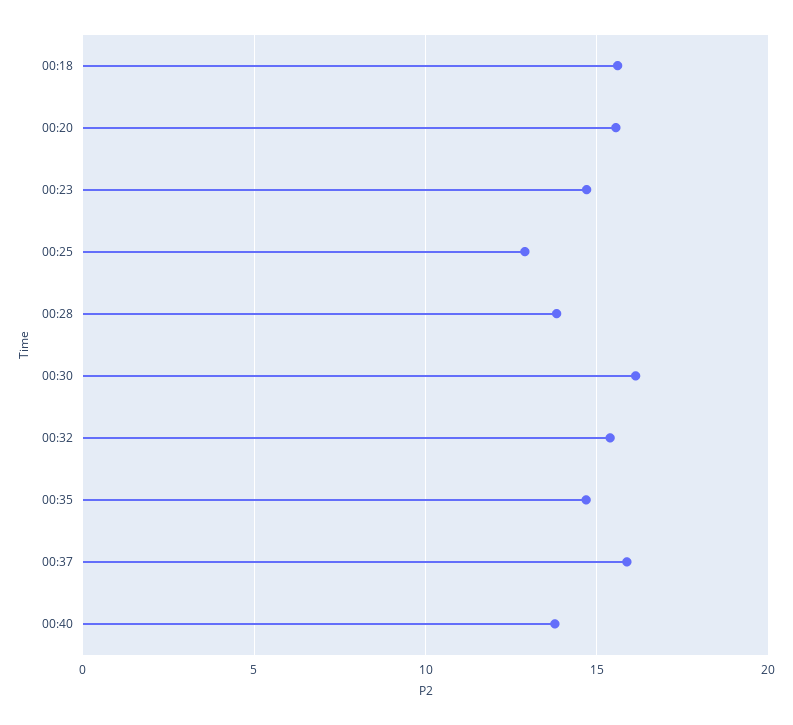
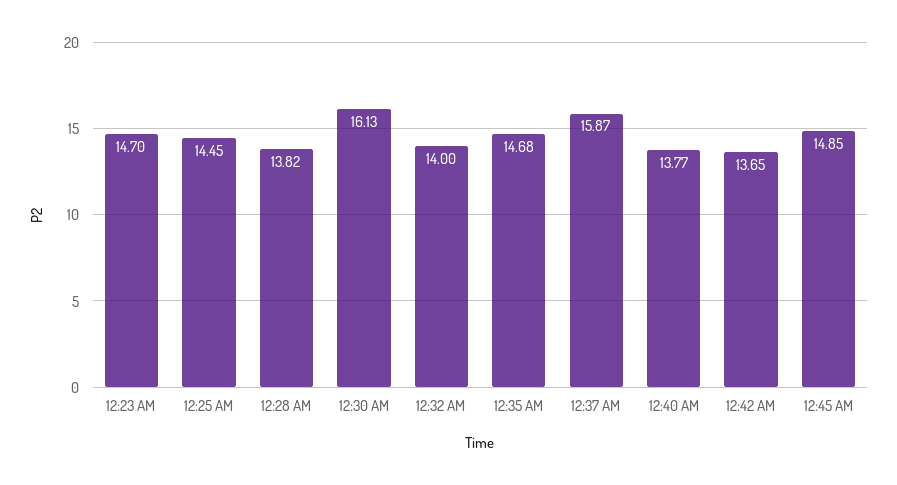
00:18: 15.5 -> none
00:20: 15.5 -> none
00:25: 13 -> 14.45
00:32: 15.5 -> 14
12:42 AM: none -> 13.65
12:45 AM: none -> 14.85

